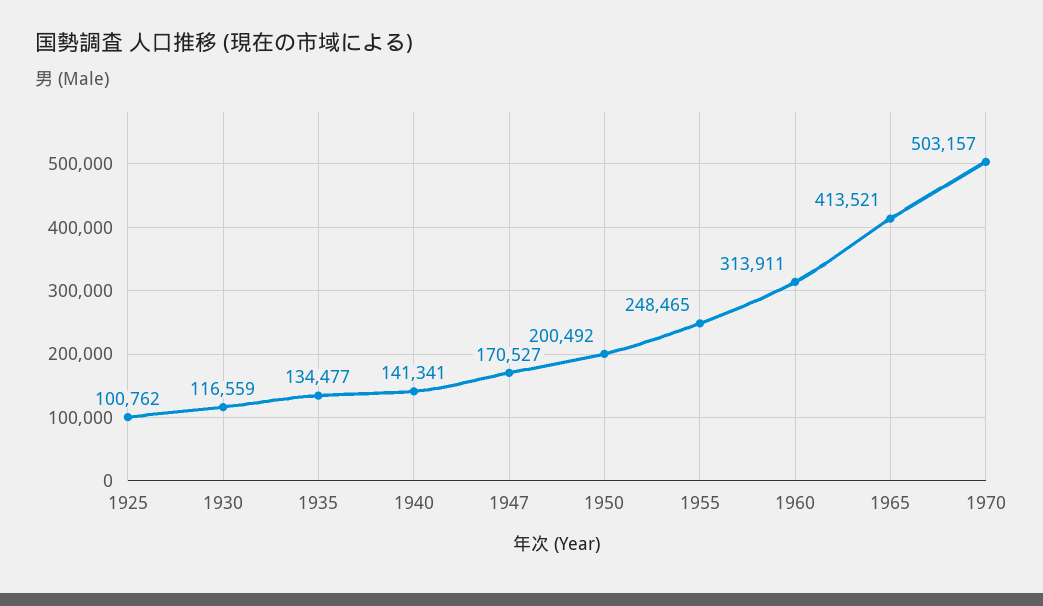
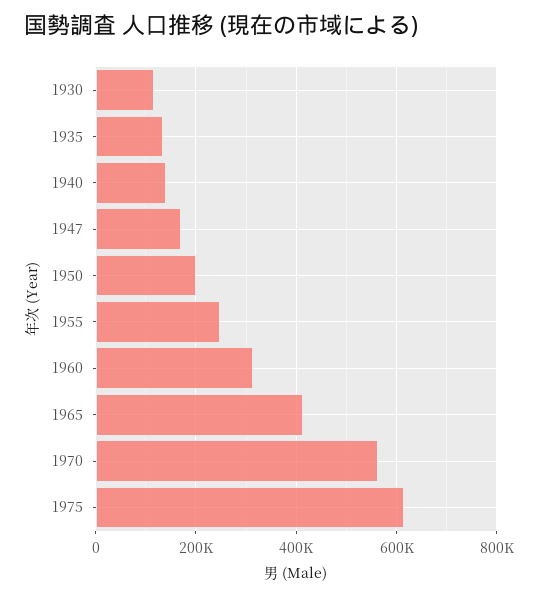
1925: 100762 -> none
1970: 503157 -> 560000
1975: none -> 620000

